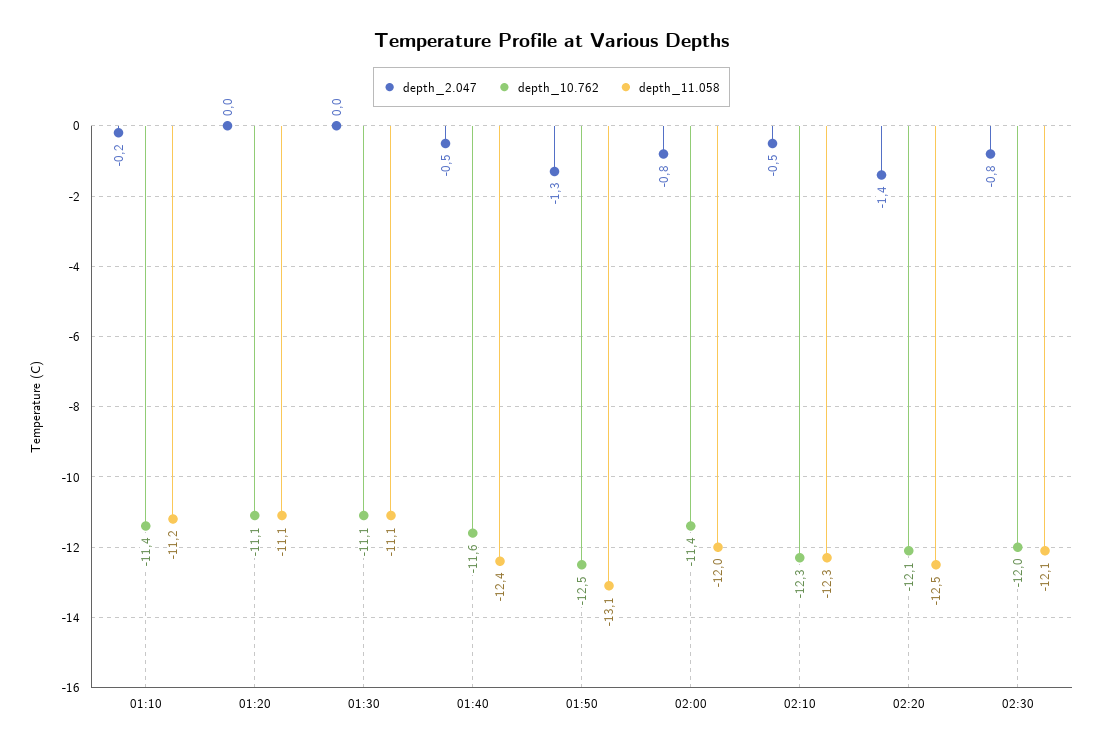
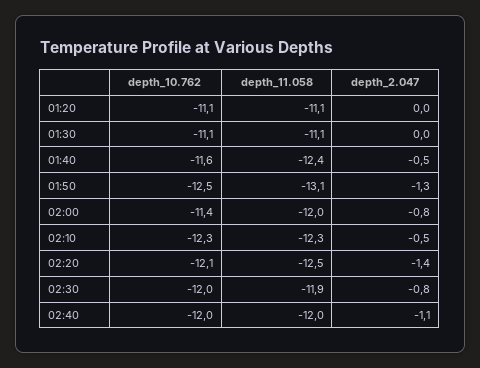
depth_2.047, 01:10: -0.2 -> none
depth_10.762, 01:10: -11.4 -> none
depth_11.058, 01:10: -11.2 -> none
depth_11.058, 02:30: -12.1 -> -11.9
depth_10.762, 02:40: none -> -12
depth_11.058, 02:40: none -> -12
depth_2.047, 02:40: none -> -1.1

